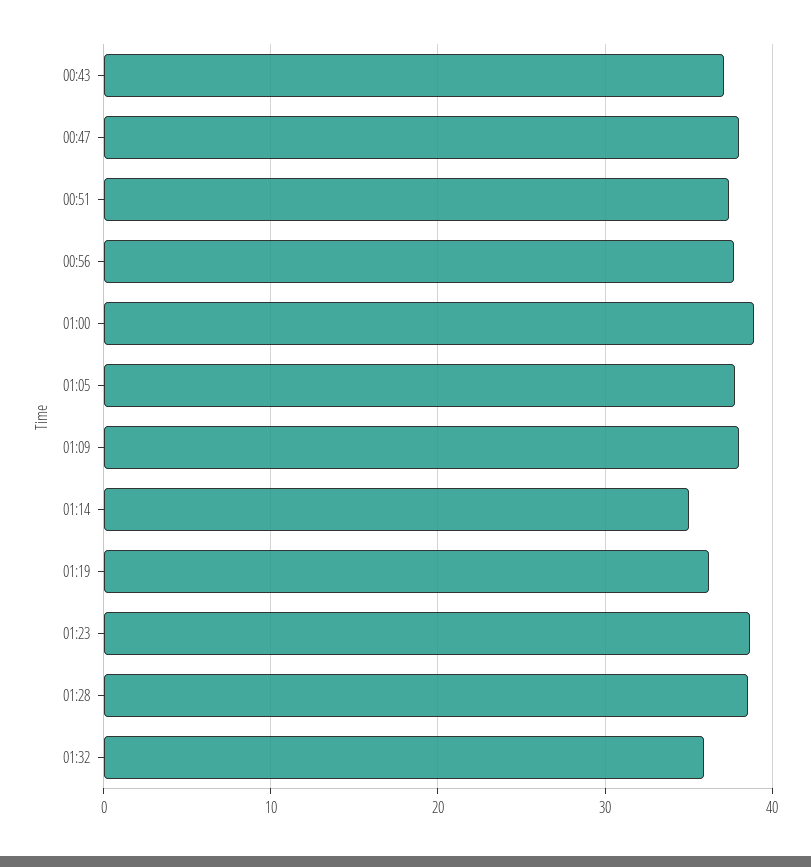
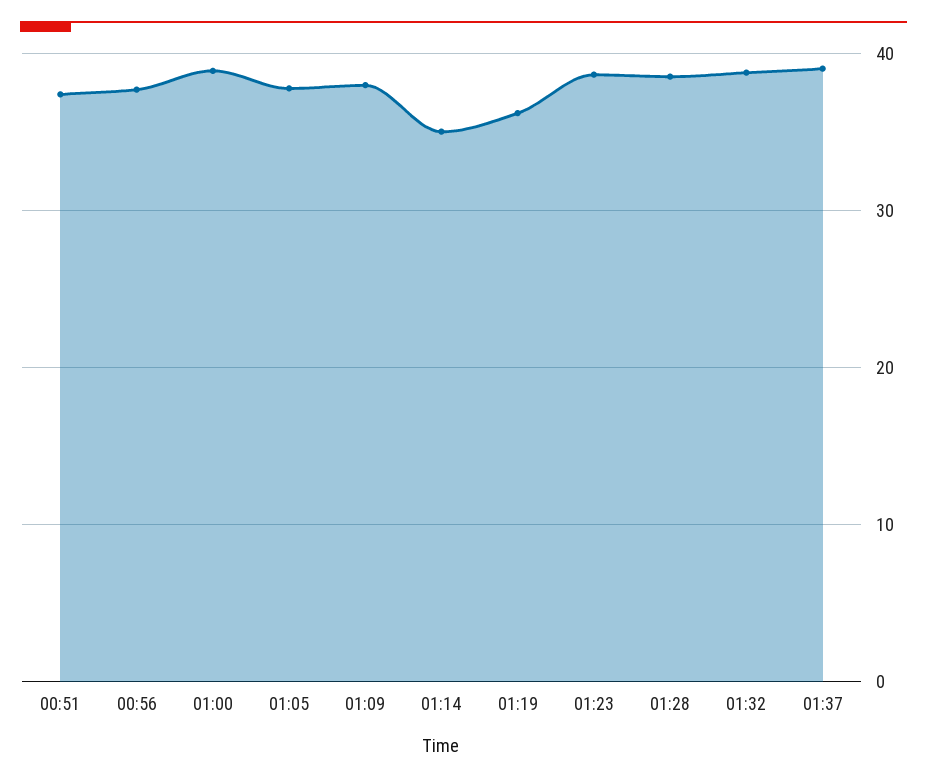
00:43: 37 -> none
00:47: 38 -> none
01:32: 36 -> 39
01:37: none -> 39

